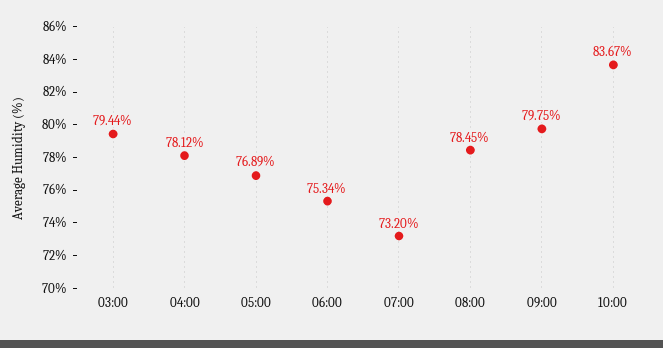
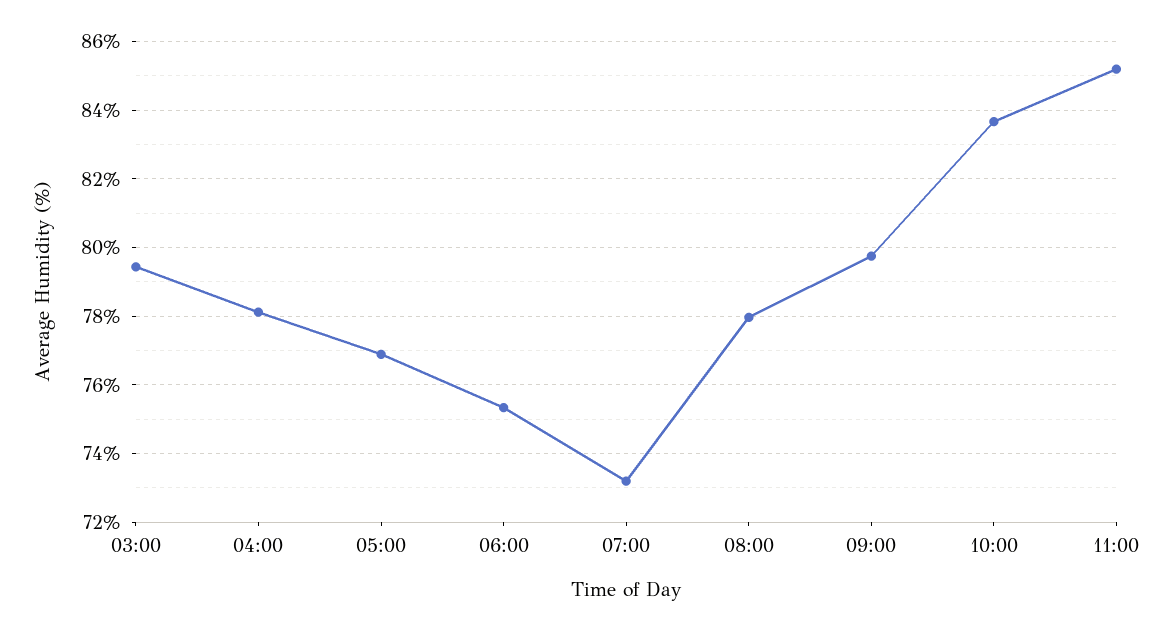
08:00: 78.45 -> 78
11:00: none -> 85.2

